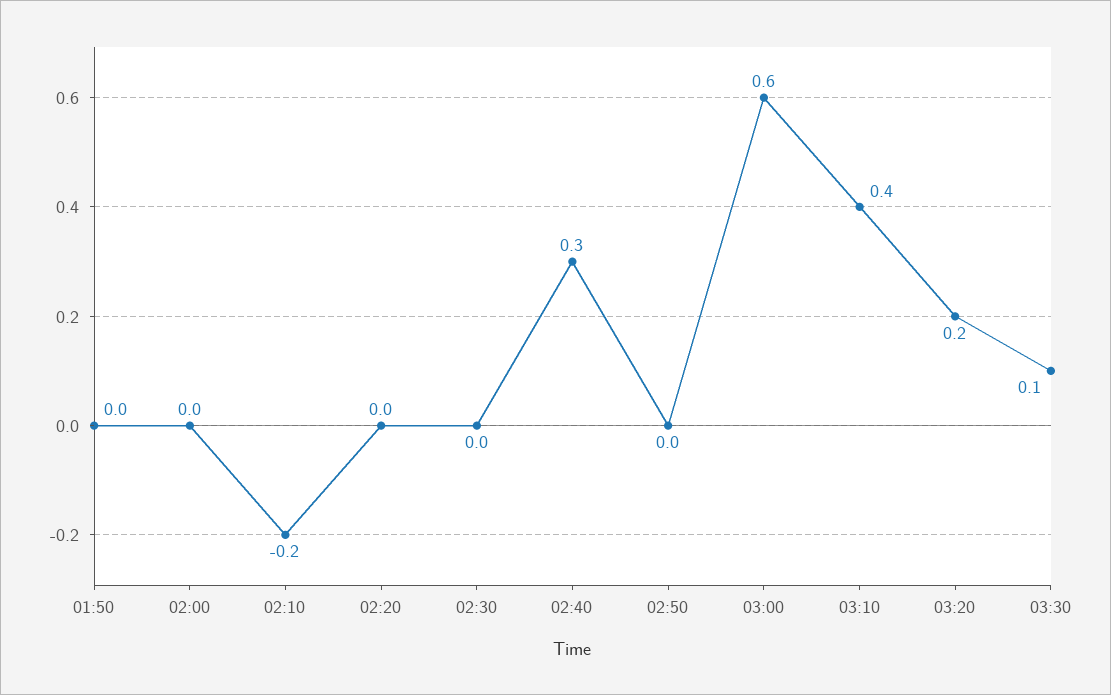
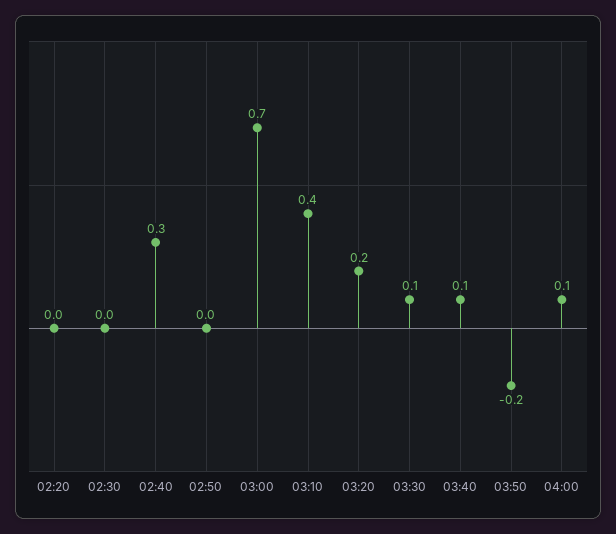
01:50: 0 -> none
02:00: 0 -> none
02:10: -0.2 -> none
03:00: 0.6 -> 0.7
03:40: none -> 0.1
03:50: none -> -0.2
04:00: none -> 0.1

